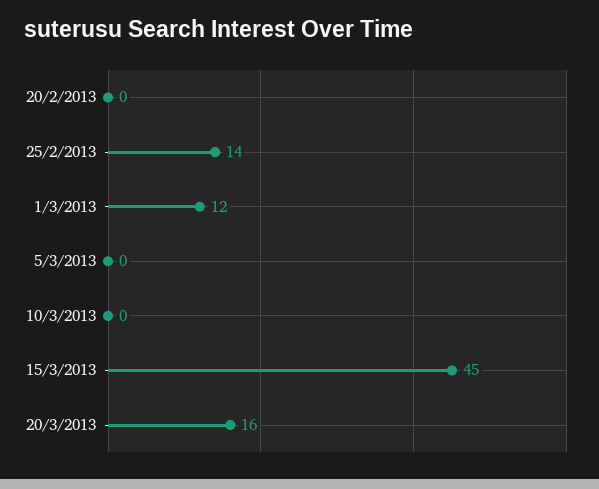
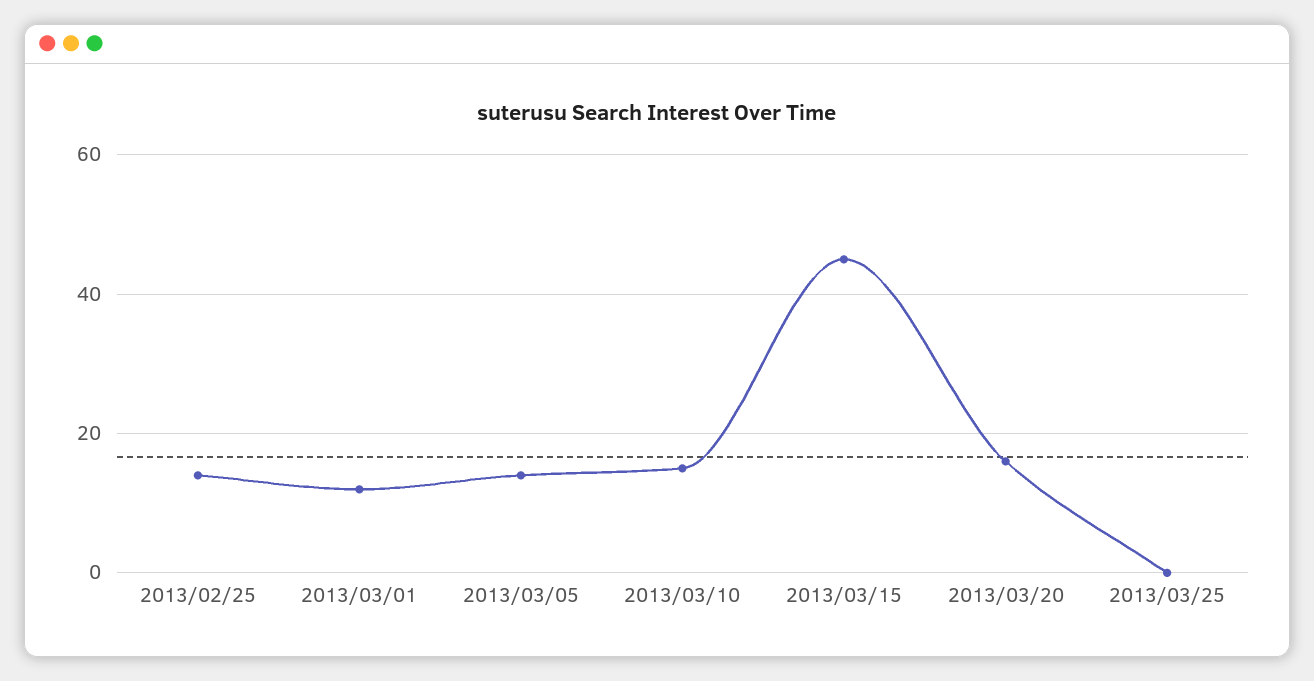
20/2/2013: 0 -> none
5/3/2013: 0 -> 15
10/3/2013: 0 -> 15
2013/03/25: none -> 0

